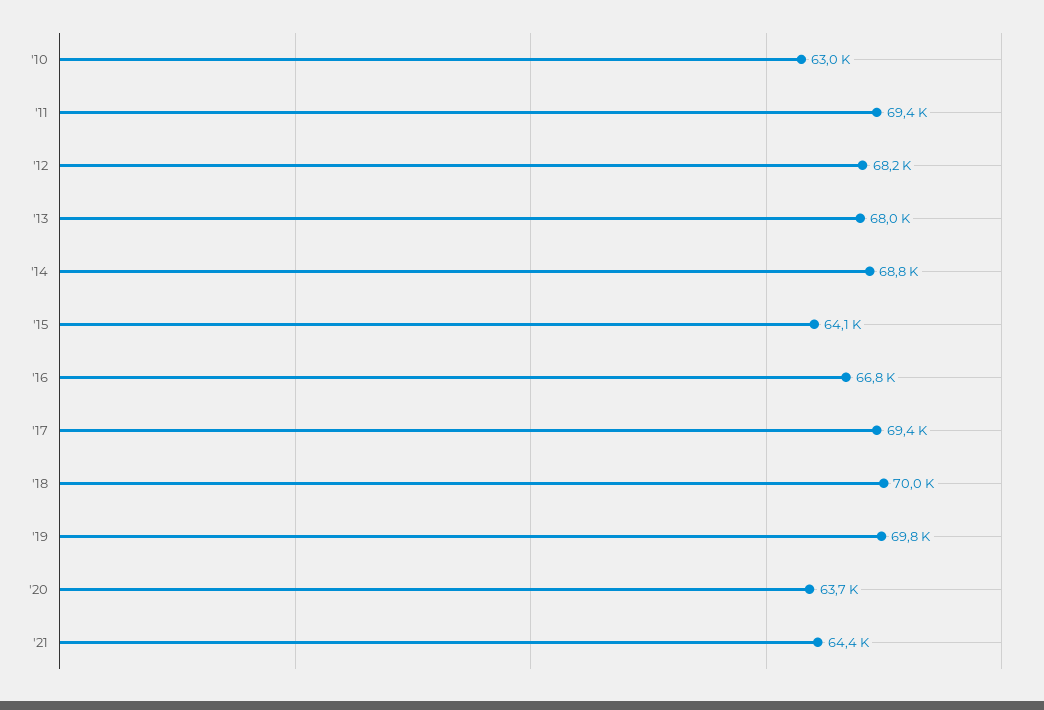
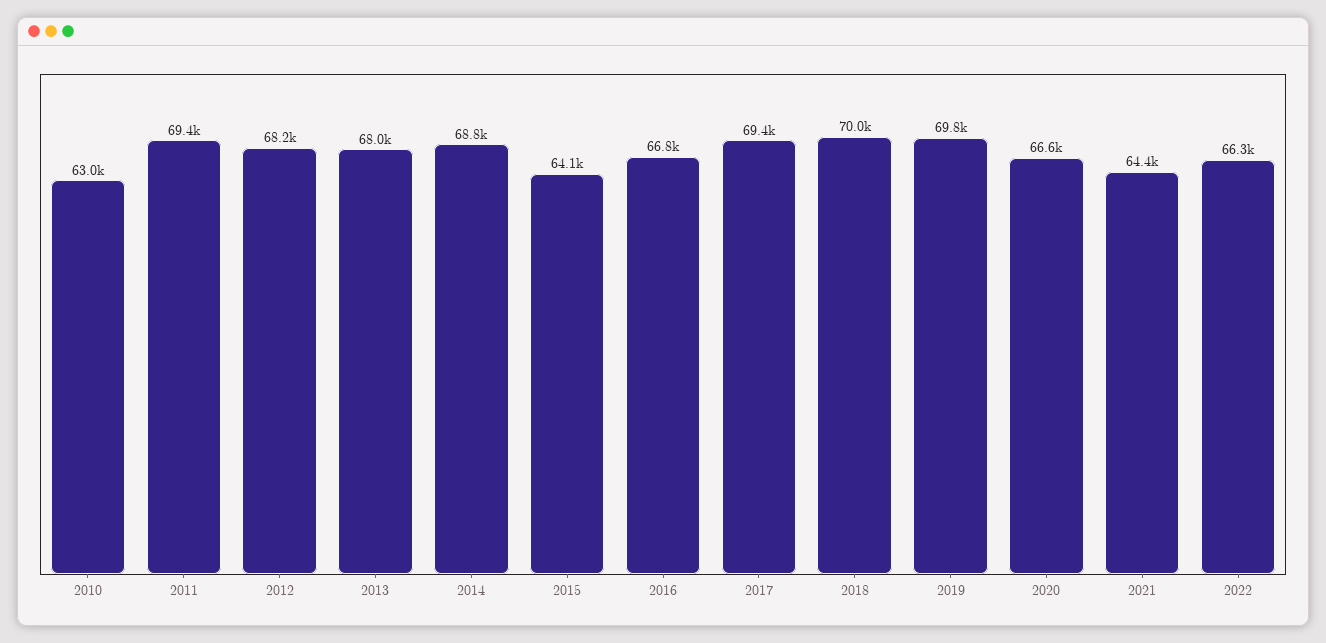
'20: 63700 -> 66600
2022: none -> 66300

